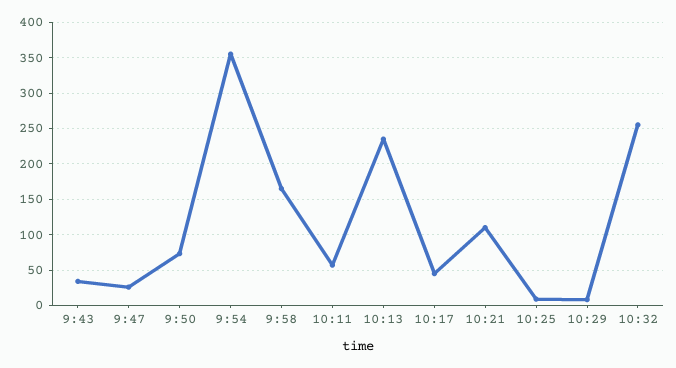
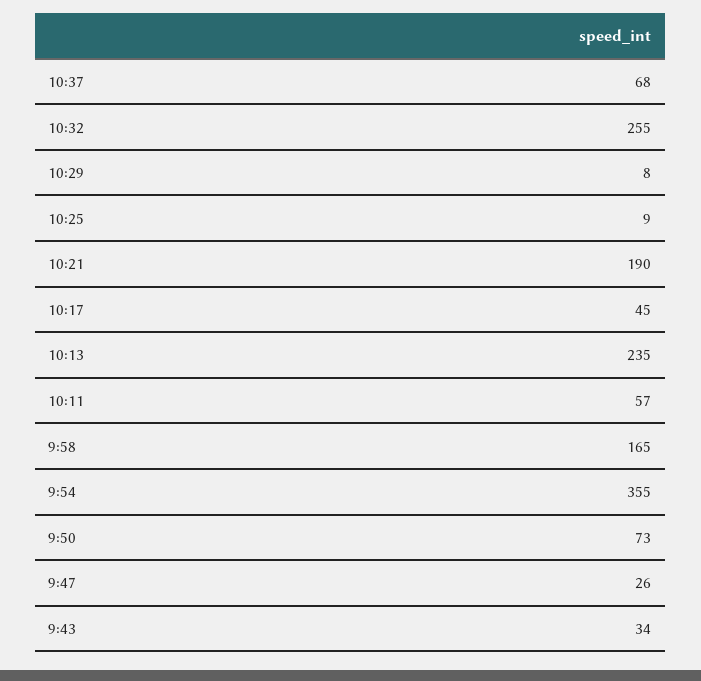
10:21: 110 -> 190
10:37: none -> 68

